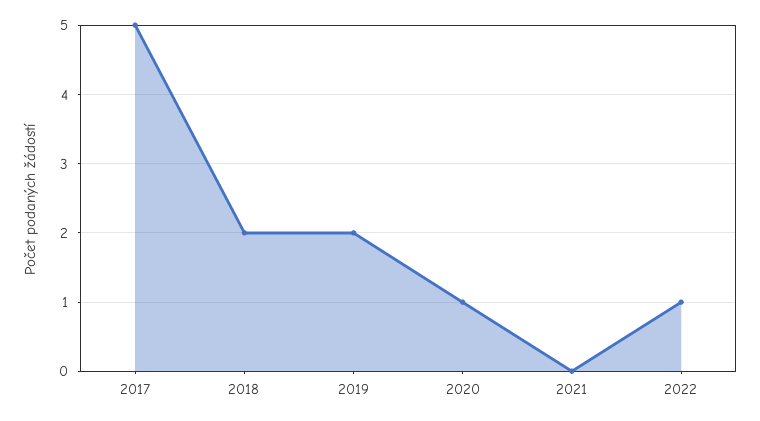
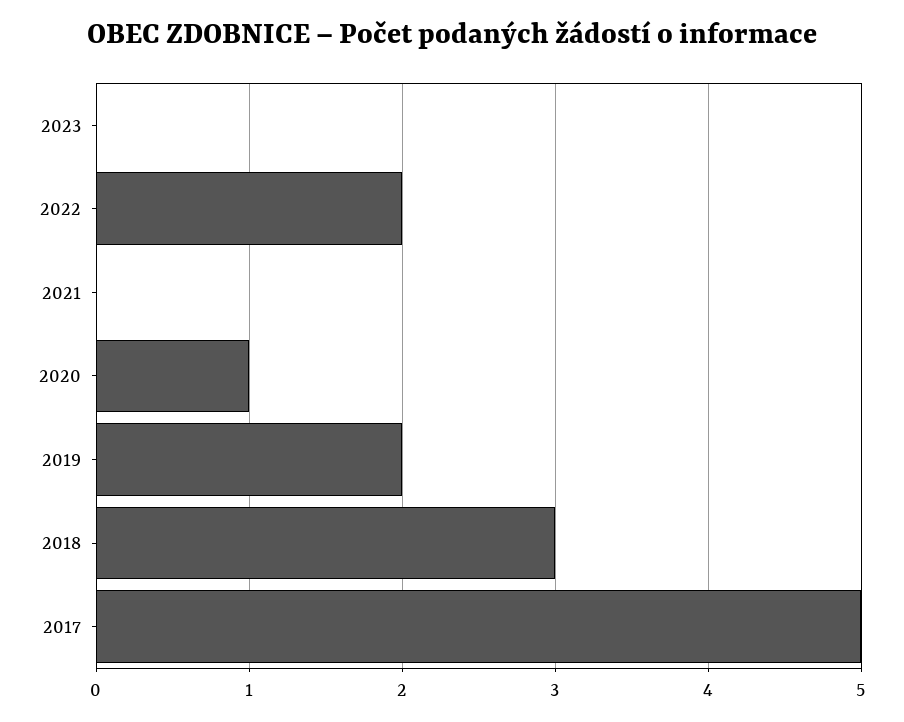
2018: 2 -> 3
2022: 1 -> 2
2023: none -> 0

